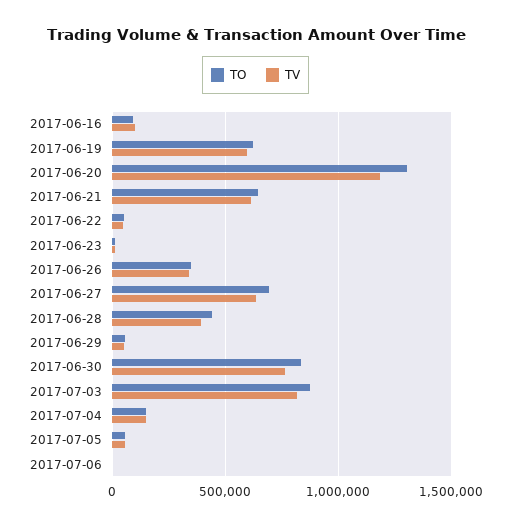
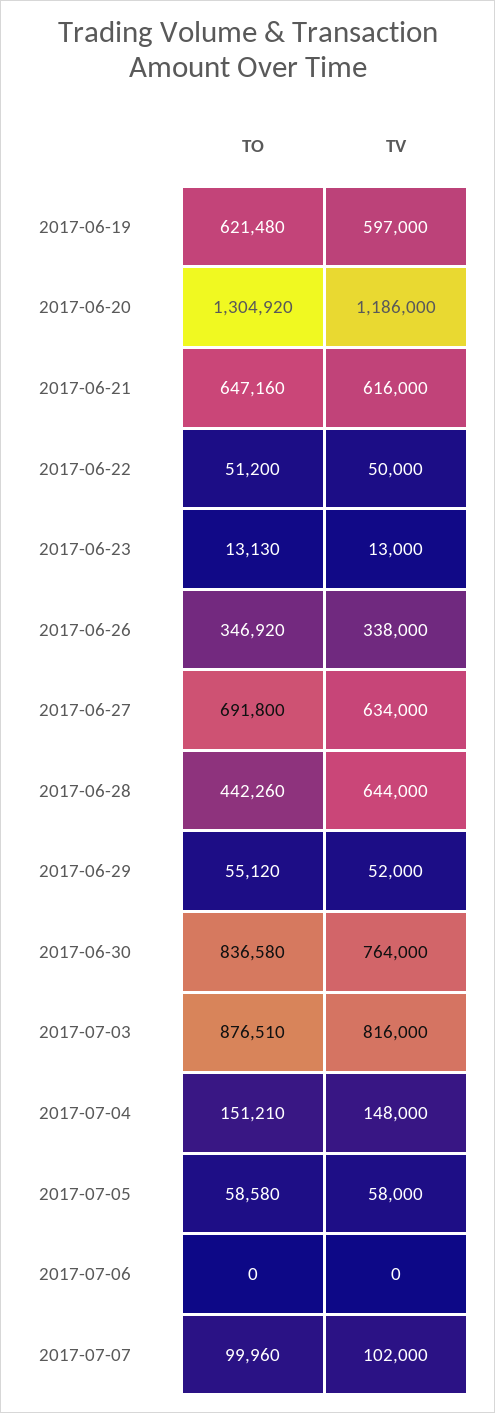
TO, 2017-06-16: 100000 -> none
TV, 2017-06-16: 100000 -> none
TV, 2017-06-28: 400000 -> 644000
TO, 2017-07-07: none -> 99960
TV, 2017-07-07: none -> 102000

